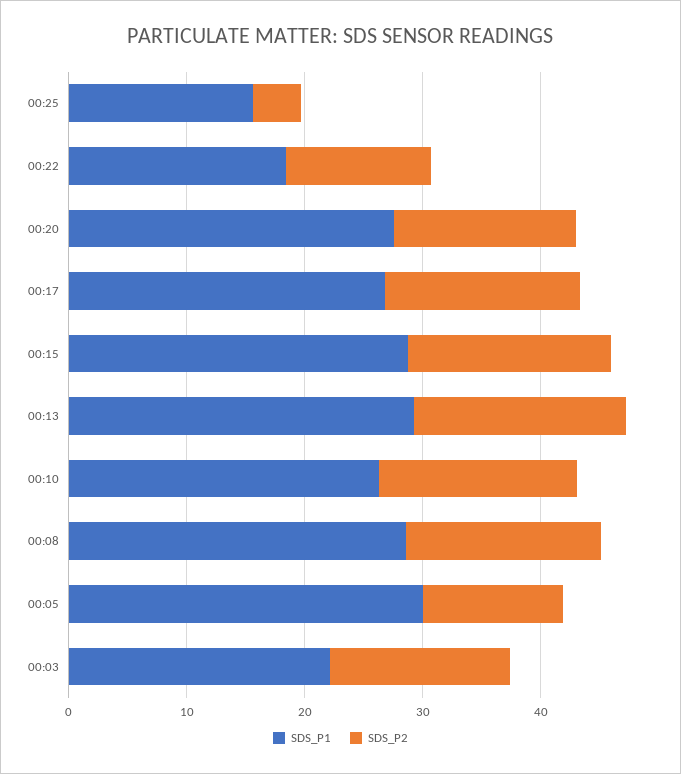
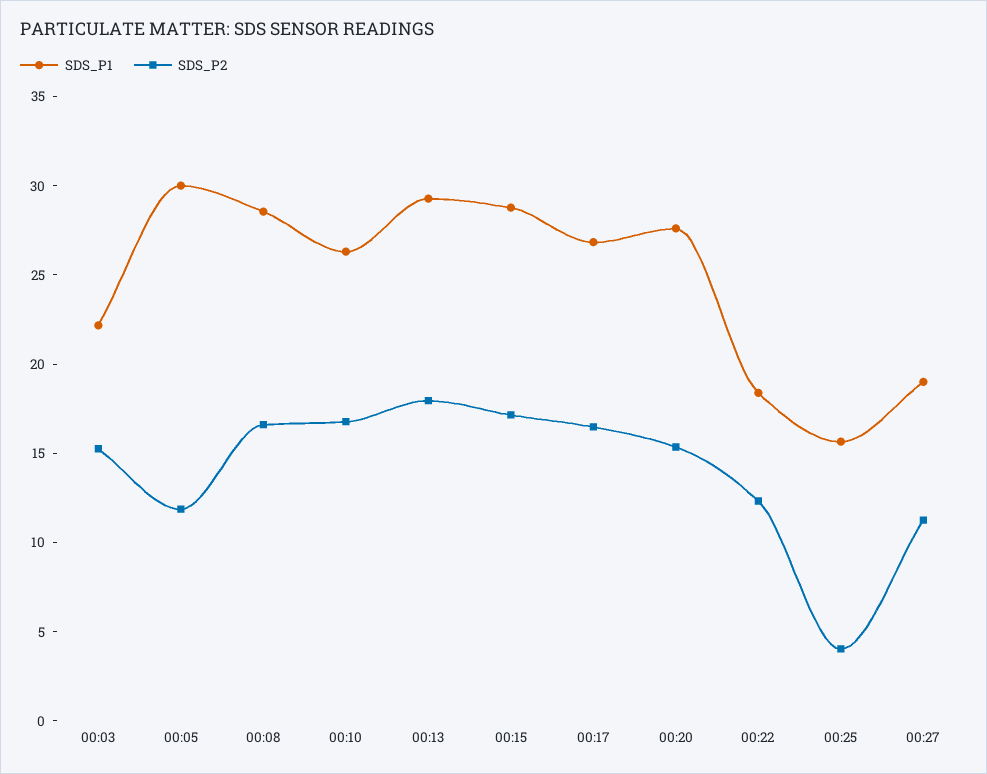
SDS_P1, 00:27: none -> 19
SDS_P2, 00:27: none -> 11

